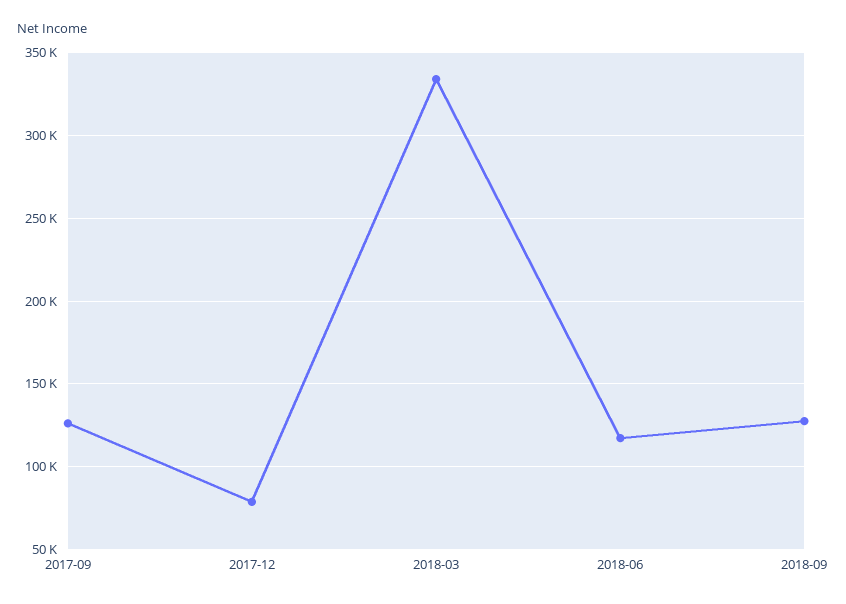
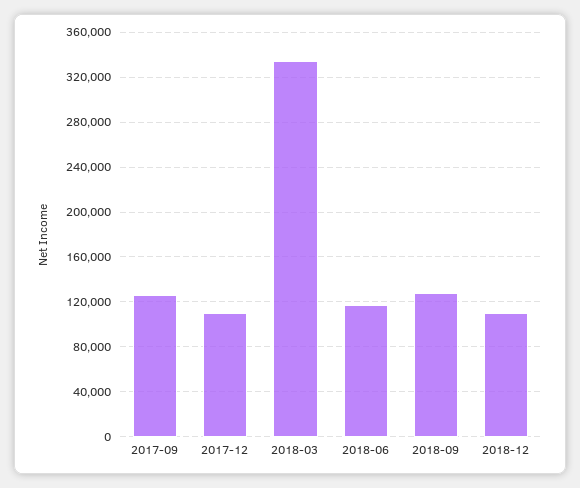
2017-12: 80000 -> 110000
2018-12: none -> 110000

